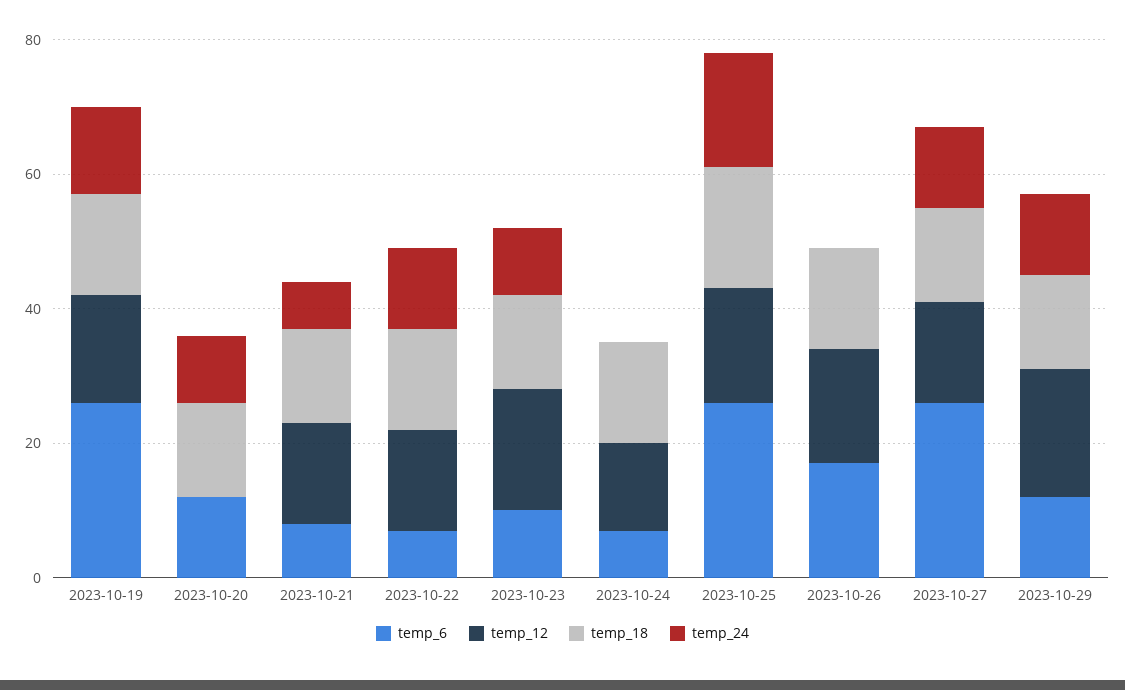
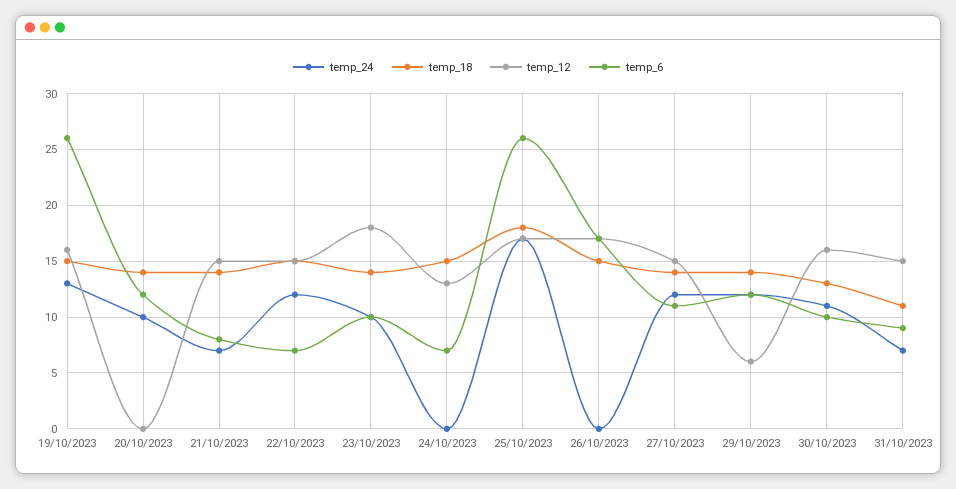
temp_6, 2023-10-27: 25 -> 11
temp_12, 2023-10-29: 20 -> 6
temp_24, 30/10/2023: none -> 11
temp_18, 30/10/2023: none -> 13
temp_12, 30/10/2023: none -> 16
temp_6, 30/10/2023: none -> 10
temp_24, 31/10/2023: none -> 7
temp_18, 31/10/2023: none -> 11
temp_12, 31/10/2023: none -> 15
temp_6, 31/10/2023: none -> 9

